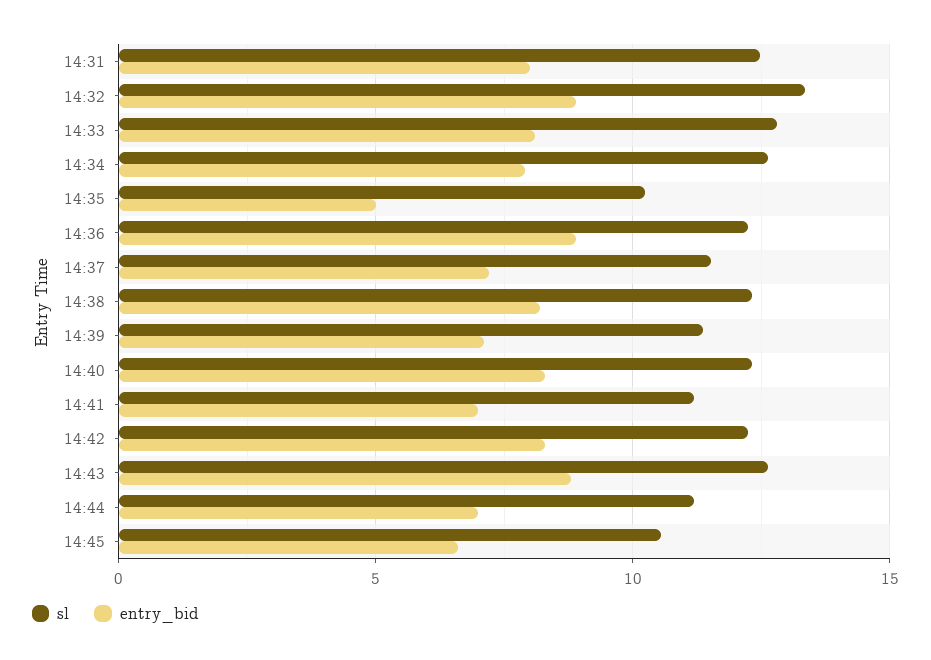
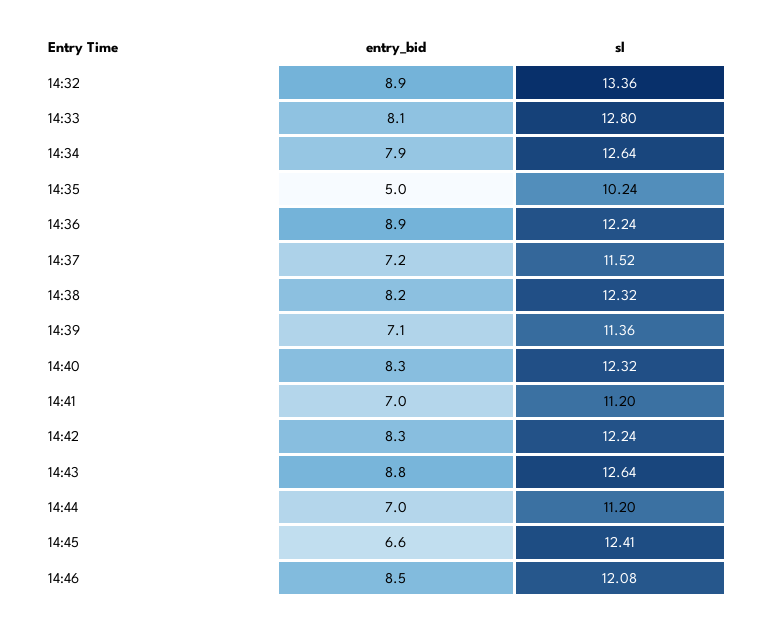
sl, 14:31: 12.5 -> none
entry_bid, 14:31: 8 -> none
sl, 14:45: 10.5 -> 12.41
entry_bid, 14:46: none -> 8.5
sl, 14:46: none -> 12.08

